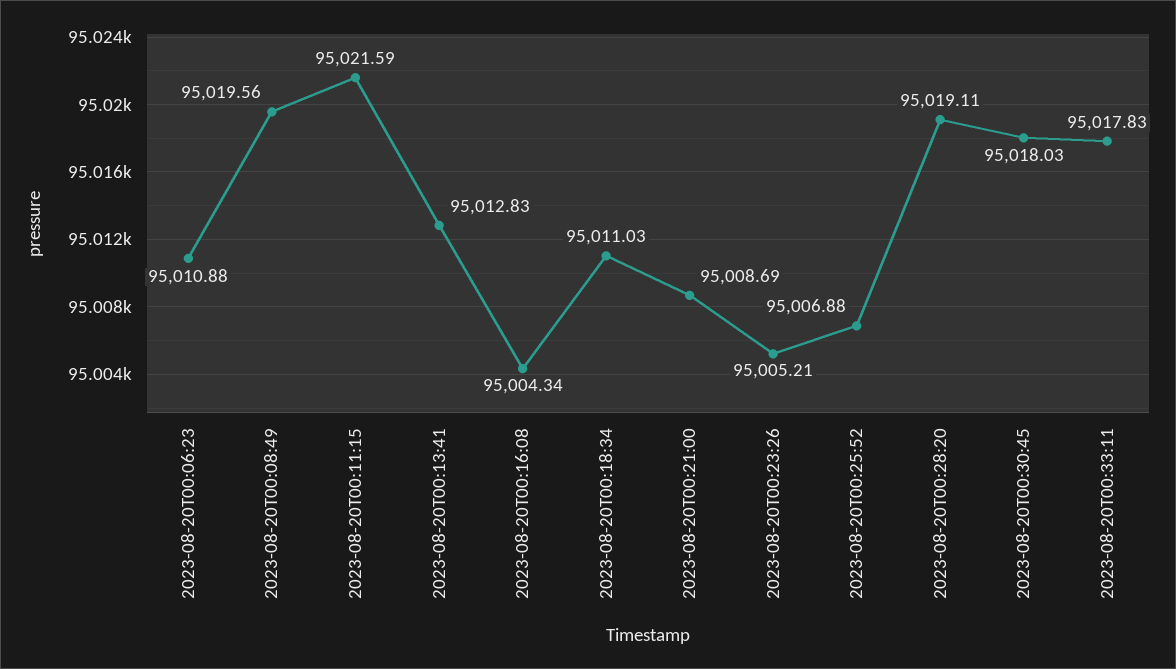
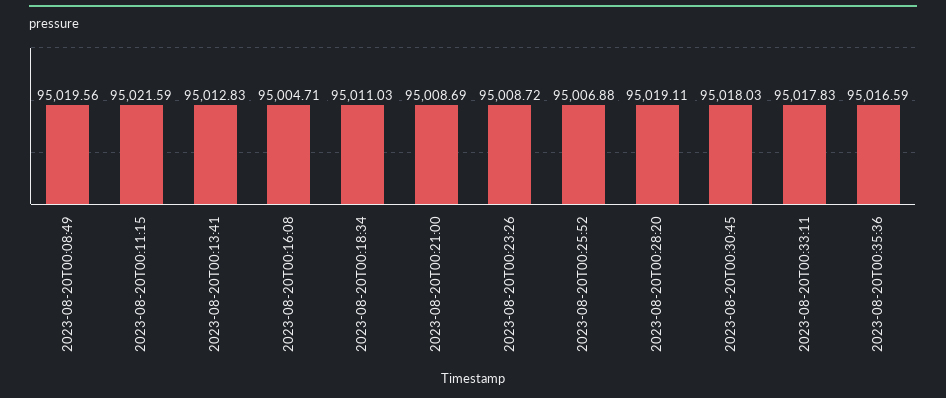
2023-08-20T00:06:23: 95010.88 -> none
2023-08-20T00:16:08: 95004.34 -> 95004.71
2023-08-20T00:23:26: 95005.21 -> 95008.72
2023-08-20T00:35:36: none -> 95016.59

